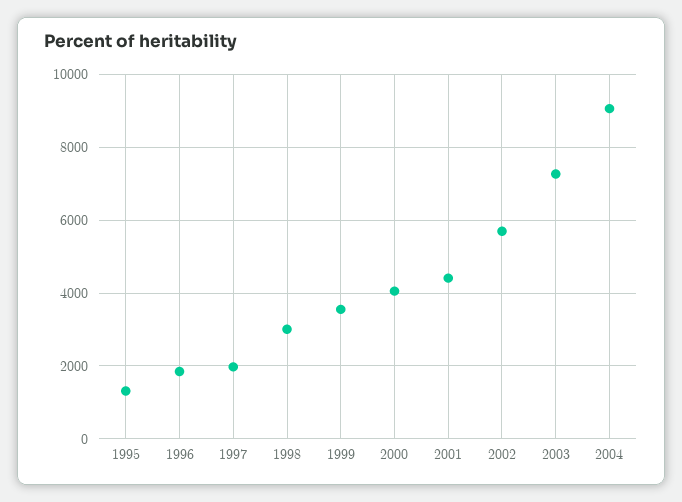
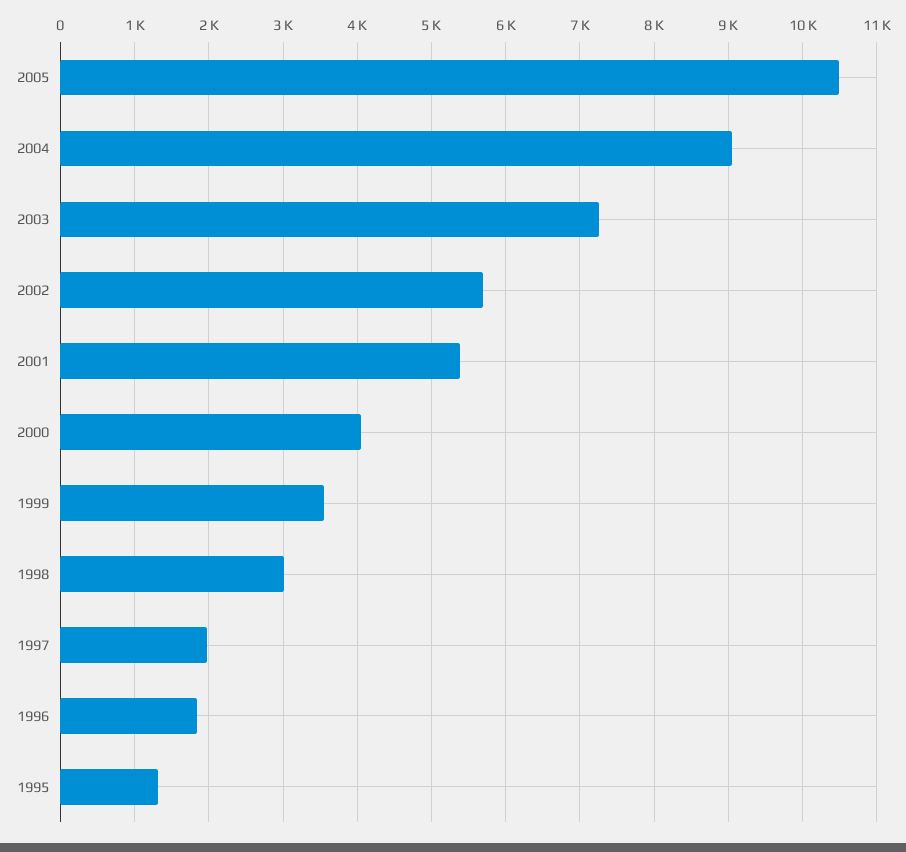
2001: 4400 -> 5400
2005: none -> 10500

